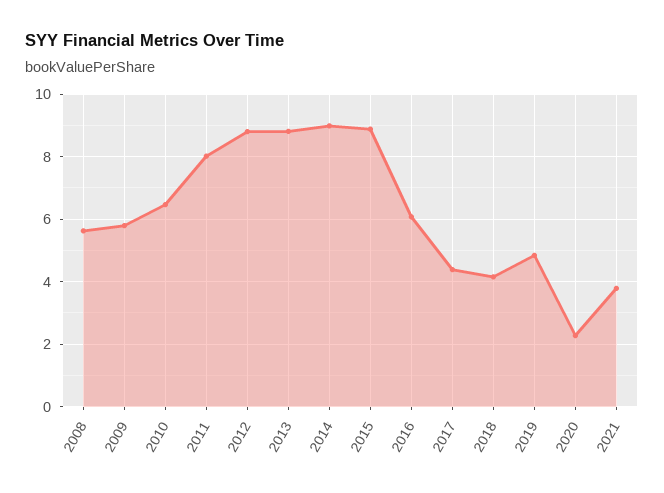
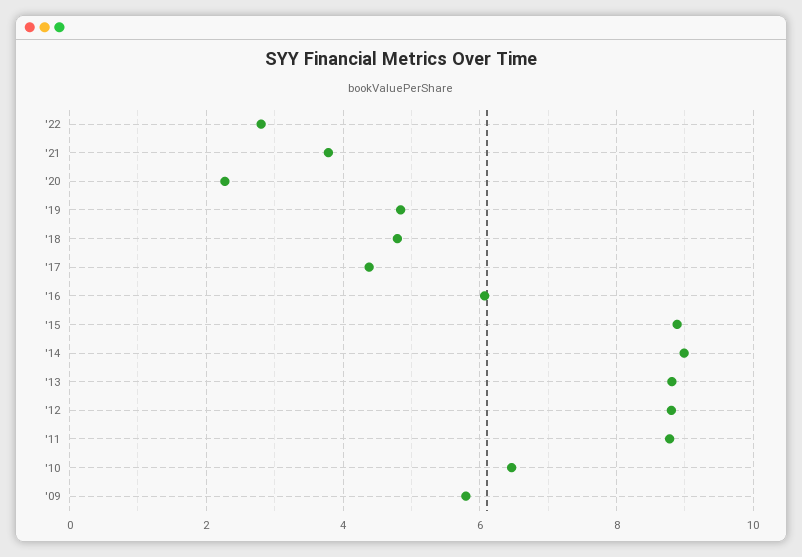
2008: 5.6 -> none
2011: 8 -> 8.8
2018: 4.2 -> 4.8
'22: none -> 2.8

